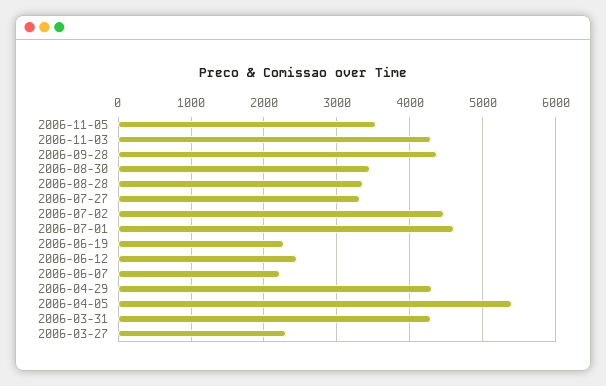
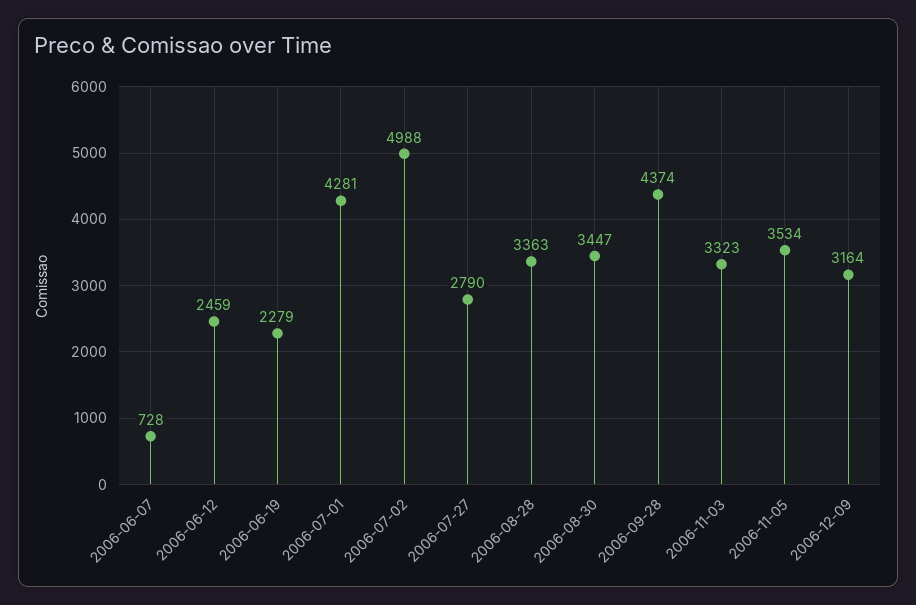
2006-11-03: 4300 -> 3323
2006-07-27: 3300 -> 2790
2006-07-02: 4500 -> 4988
2006-07-01: 4600 -> 4281
2006-06-07: 2200 -> 728
2006-04-29: 4300 -> none
2006-04-05: 5400 -> none
2006-03-31: 4300 -> none
2006-03-27: 2300 -> none
2006-12-09: none -> 3164

